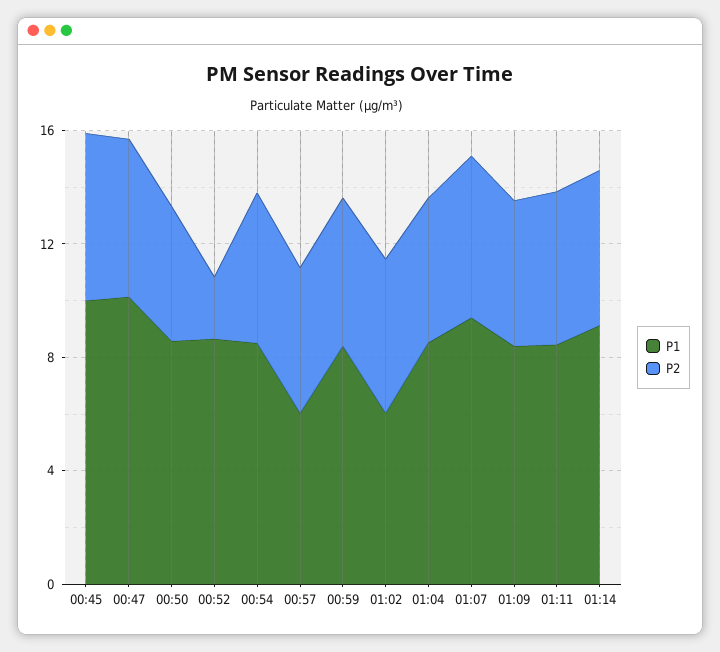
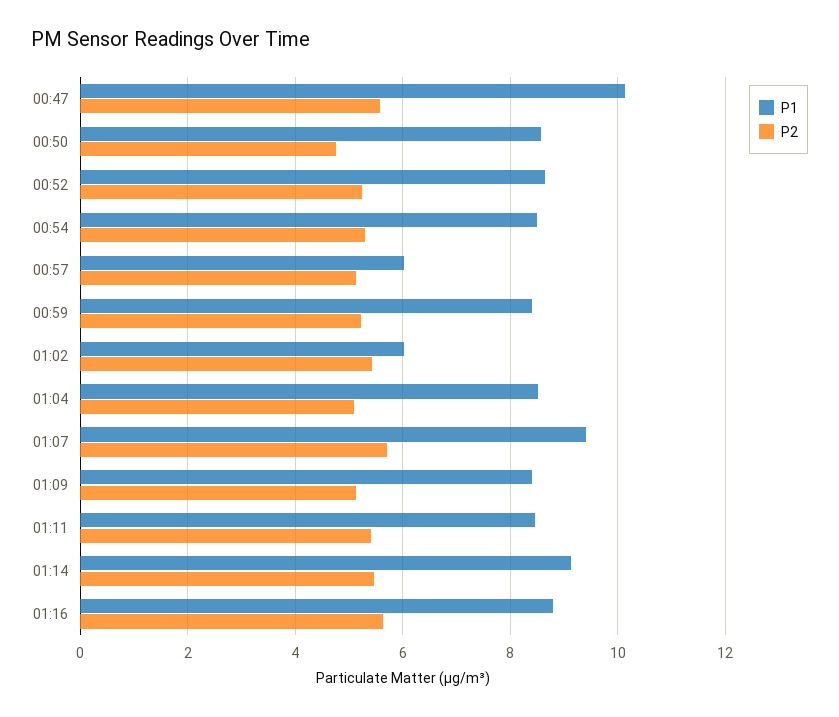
P1, 00:45: 10 -> none
P2, 00:45: 6 -> none
P2, 00:52: 2 -> 5.2
P1, 01:16: none -> 8.8
P2, 01:16: none -> 5.6

